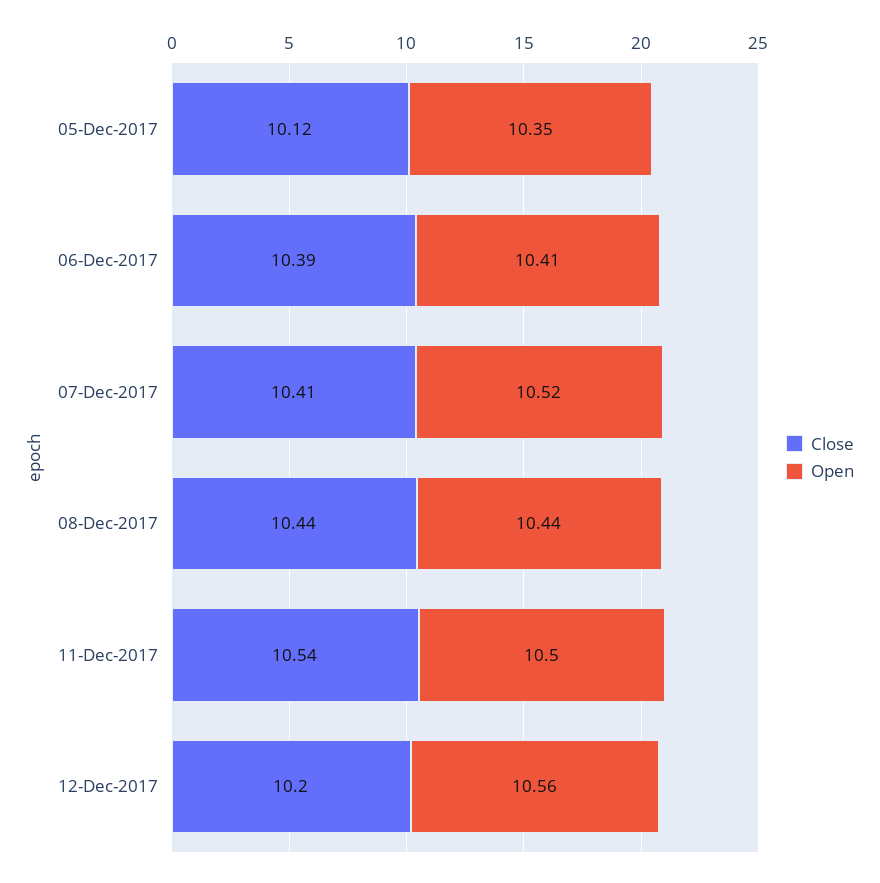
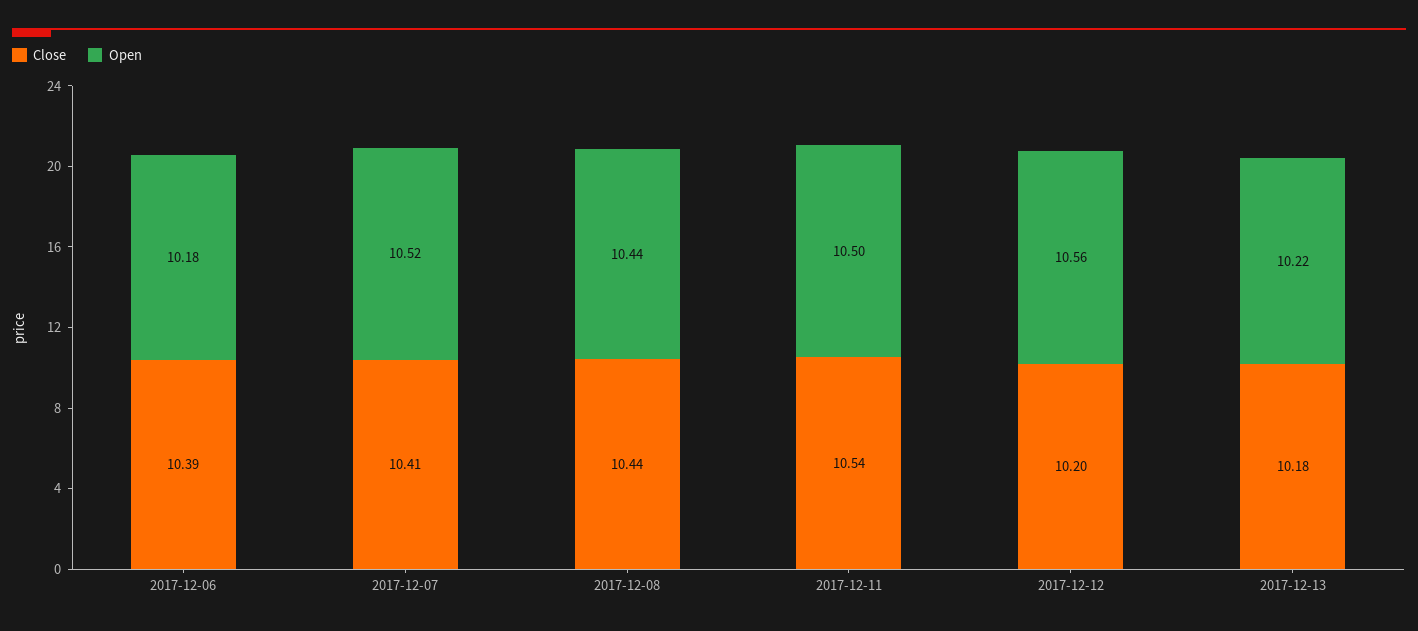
Close, 05-Dec-2017: 10.12 -> none
Open, 05-Dec-2017: 10.35 -> none
Open, 06-Dec-2017: 10.41 -> 10.18
Close, 2017-12-13: none -> 10.18
Open, 2017-12-13: none -> 10.22

